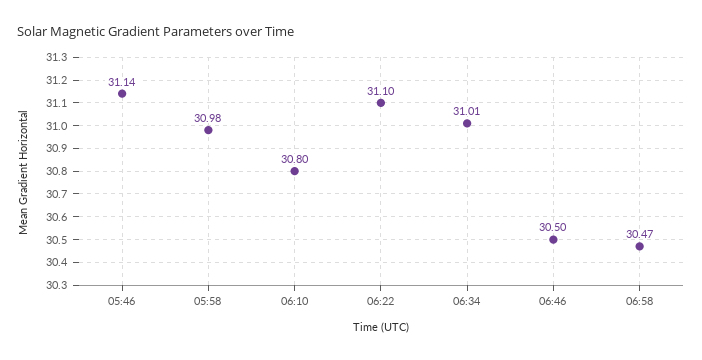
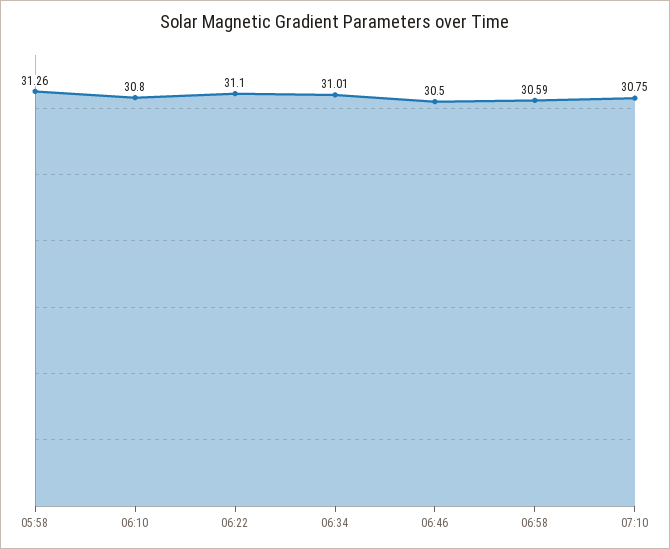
05:46: 31.14 -> none
05:58: 30.98 -> 31.26
06:58: 30.47 -> 30.59
07:10: none -> 30.75

